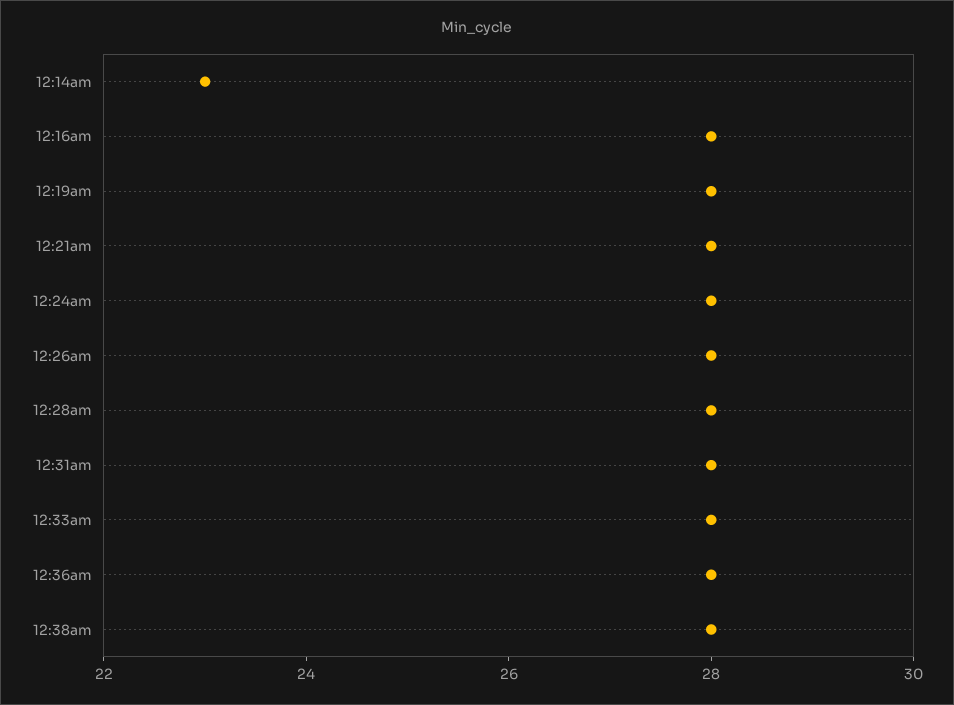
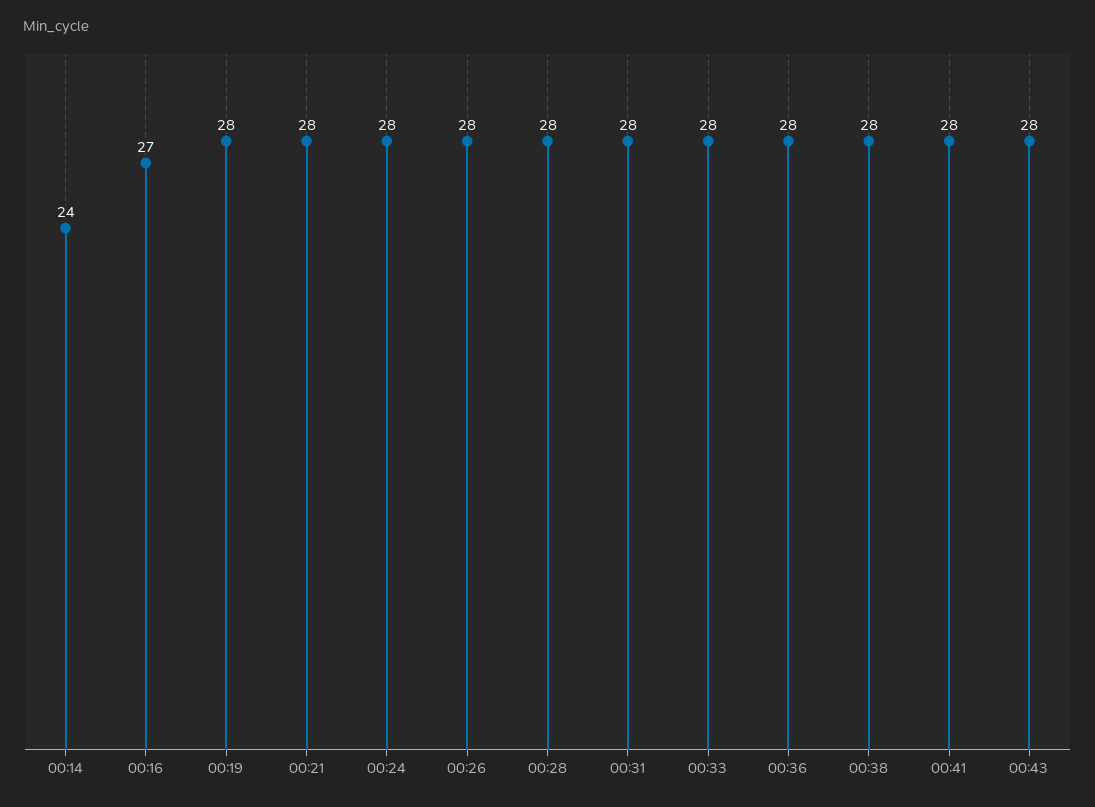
12:14am: 23 -> 24
12:16am: 28 -> 27
00:41: none -> 28
00:43: none -> 28

